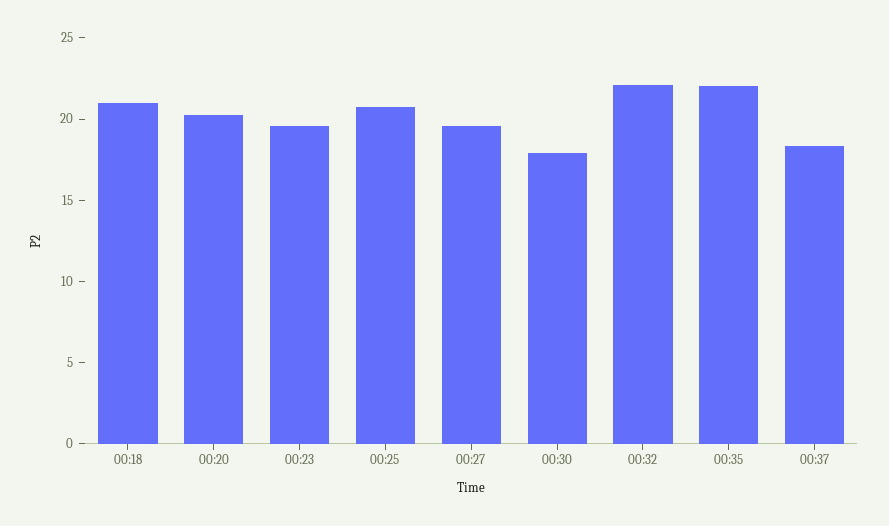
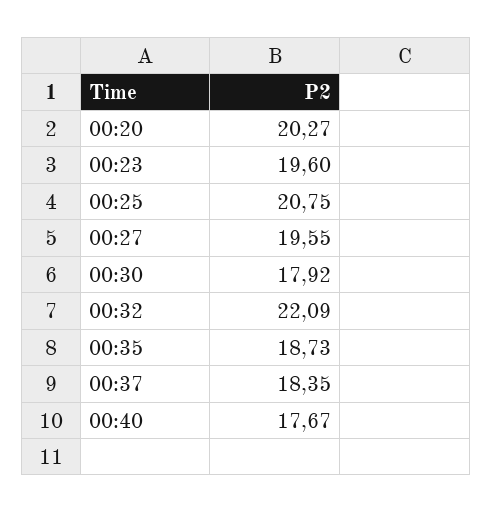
00:18: 21 -> none
00:35: 22 -> 18.73
00:40: none -> 17.67

